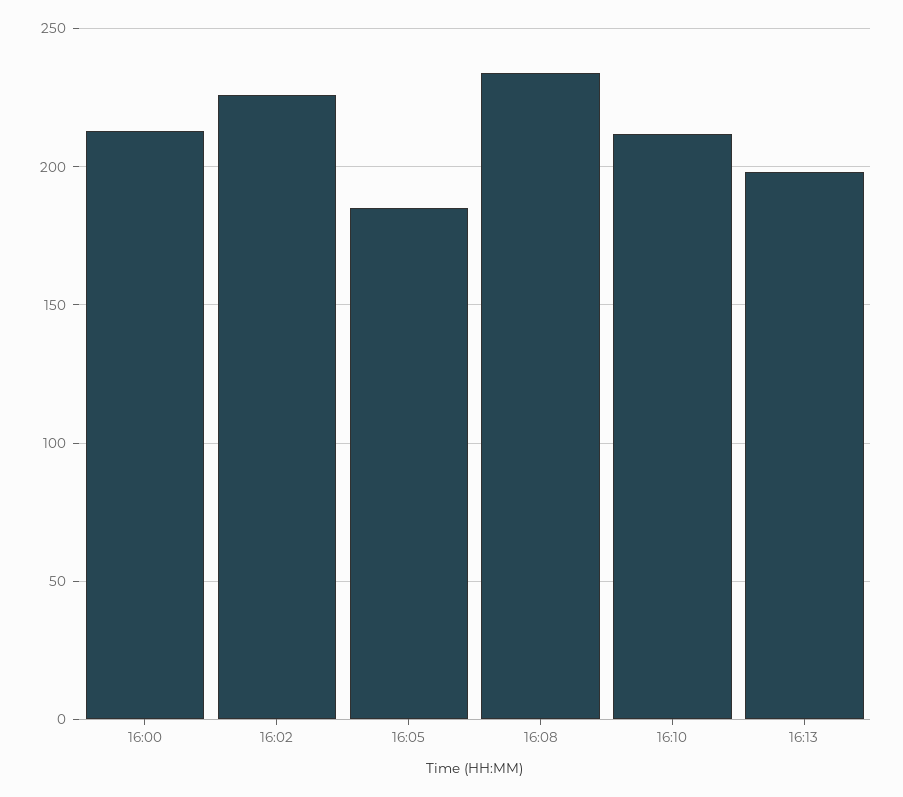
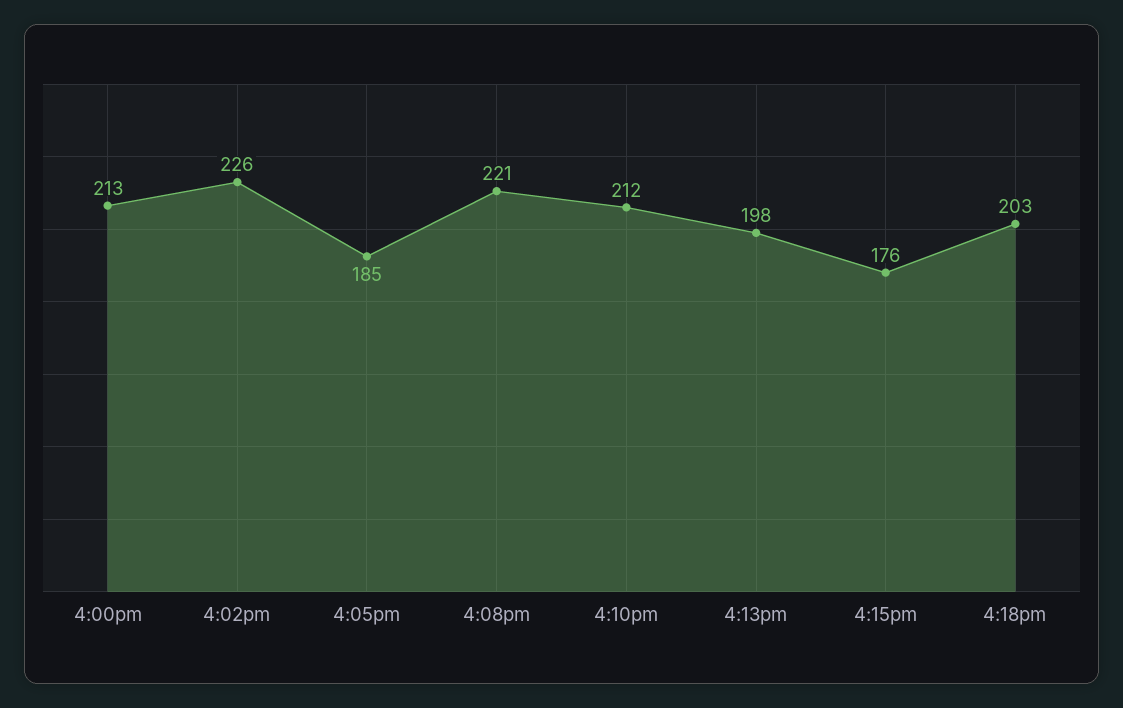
16:08: 235 -> 221
4:15pm: none -> 176
4:18pm: none -> 203

